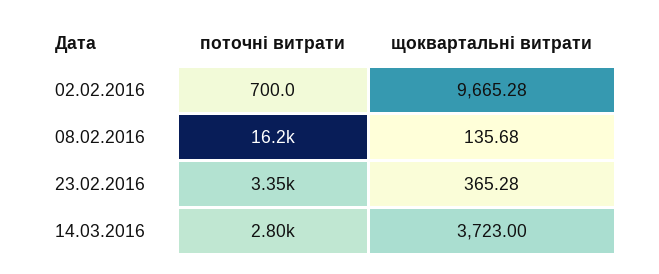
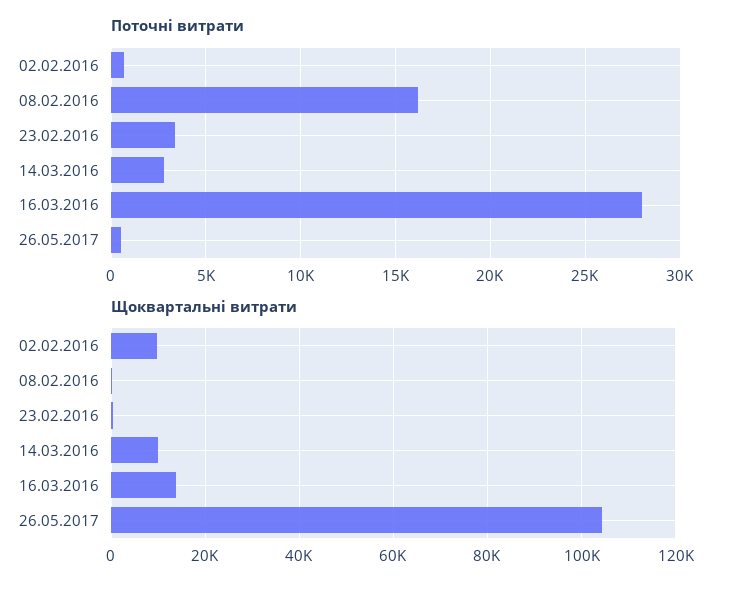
щоквартальні витрати, 14.03.2016: 3723 -> 10000
поточні витрати, 16.03.2016: none -> 28000
поточні витрати, 26.05.2017: none -> 500
щоквартальні витрати, 16.03.2016: none -> 14000
щоквартальні витрати, 26.05.2017: none -> 104000

